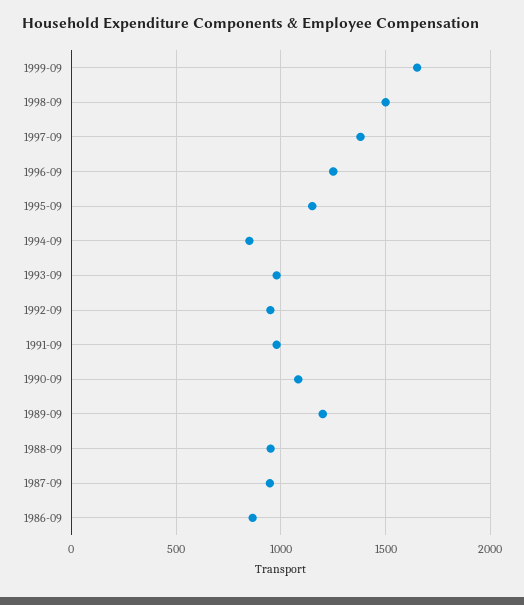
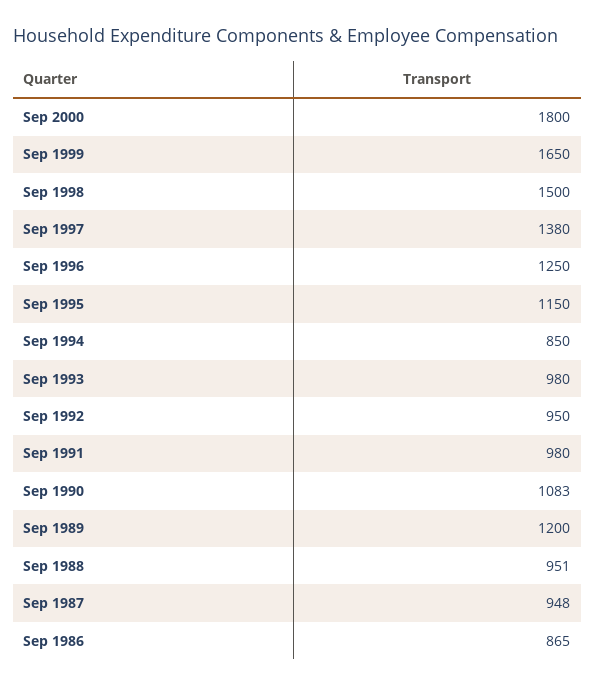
Sep 2000: none -> 1800

